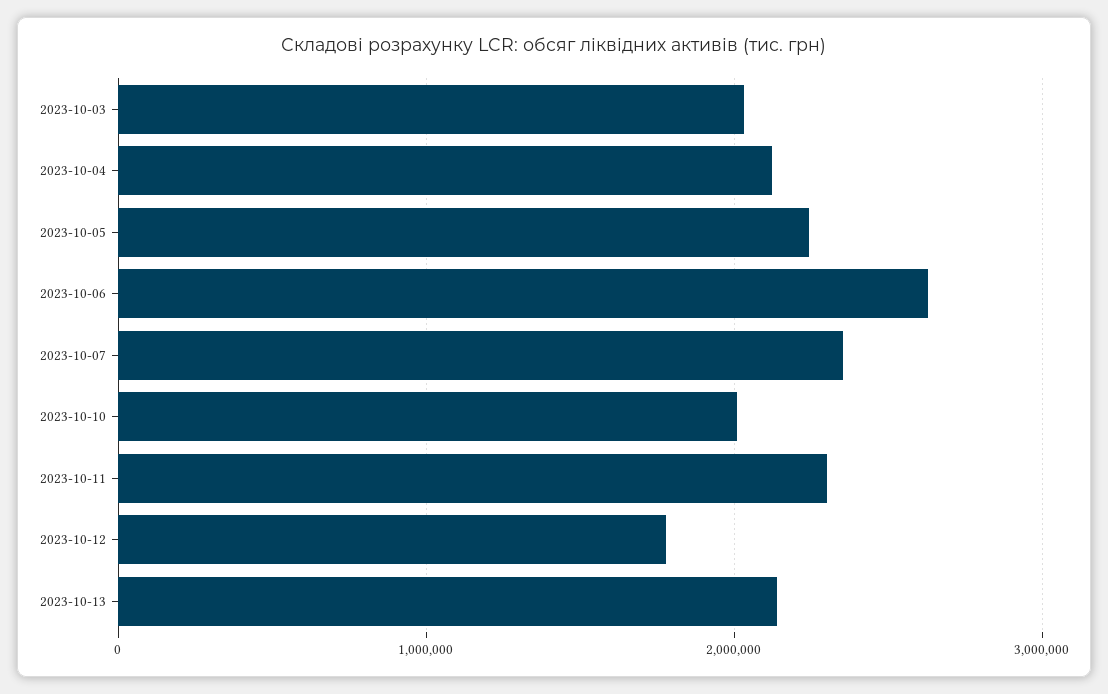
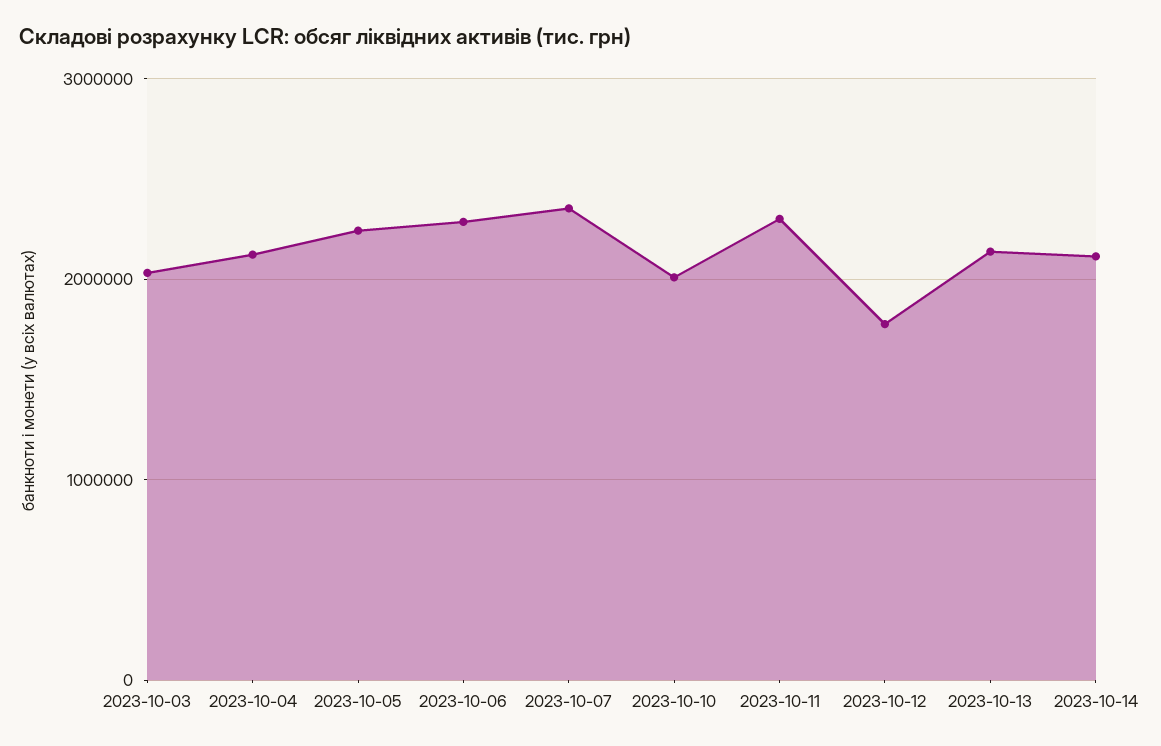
2023-10-06: 2600000 -> 2300000
2023-10-14: none -> 2100000

